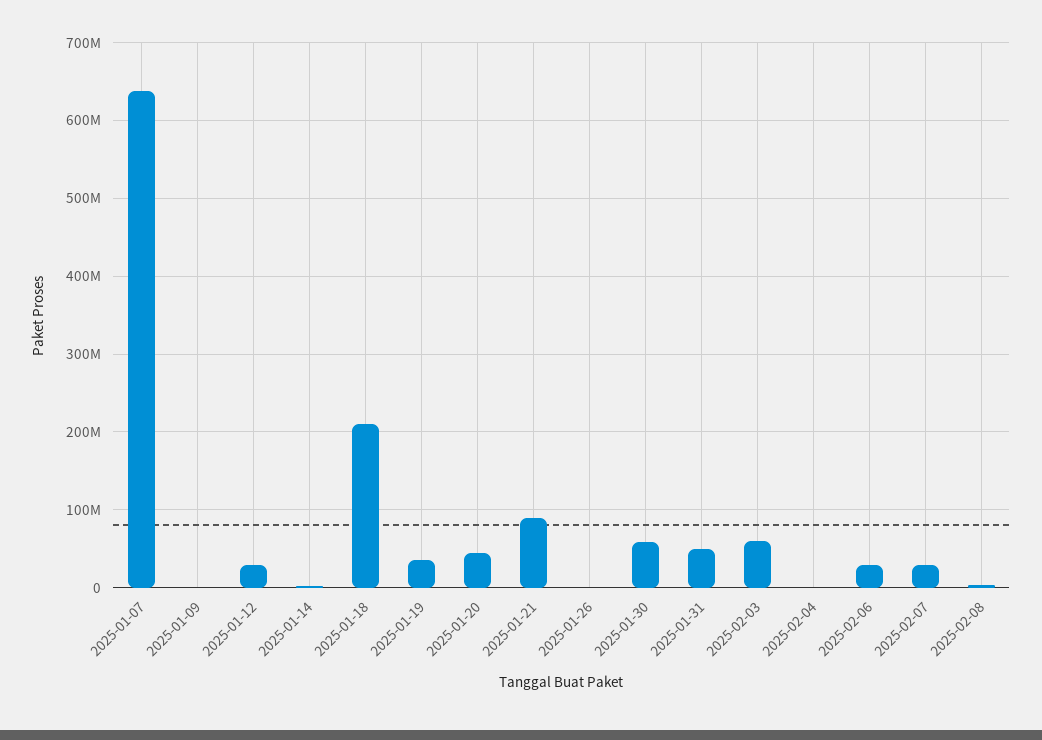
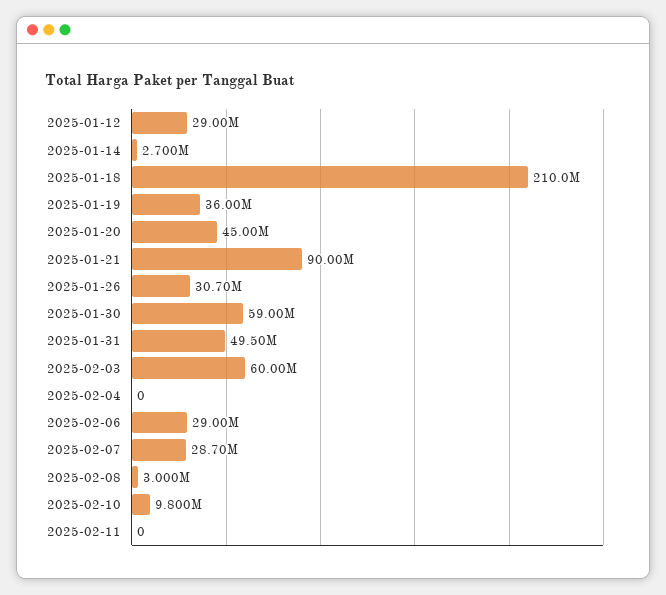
2025-01-07: 640000000 -> none
2025-01-09: 0 -> none
2025-01-26: 0 -> 30700000
2025-02-10: none -> 9800000
2025-02-11: none -> 0

